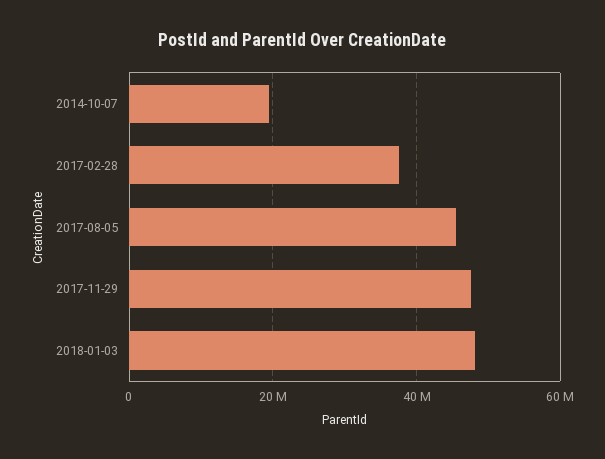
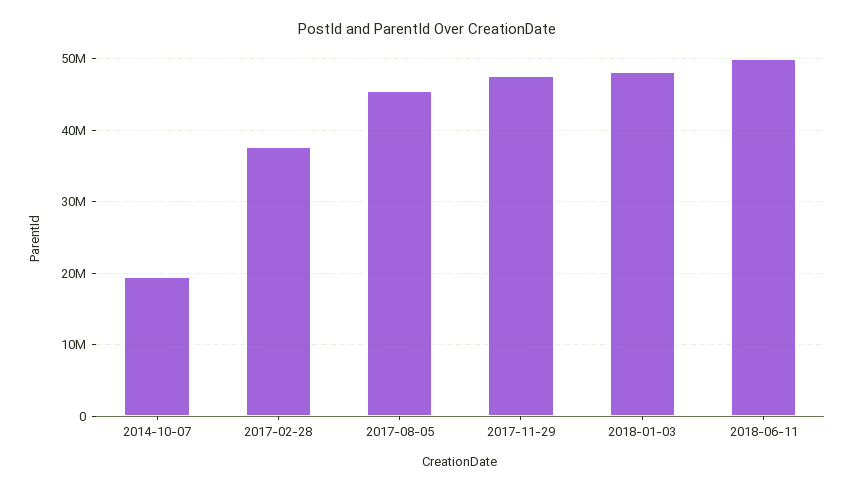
2018-06-11: none -> 50000000

